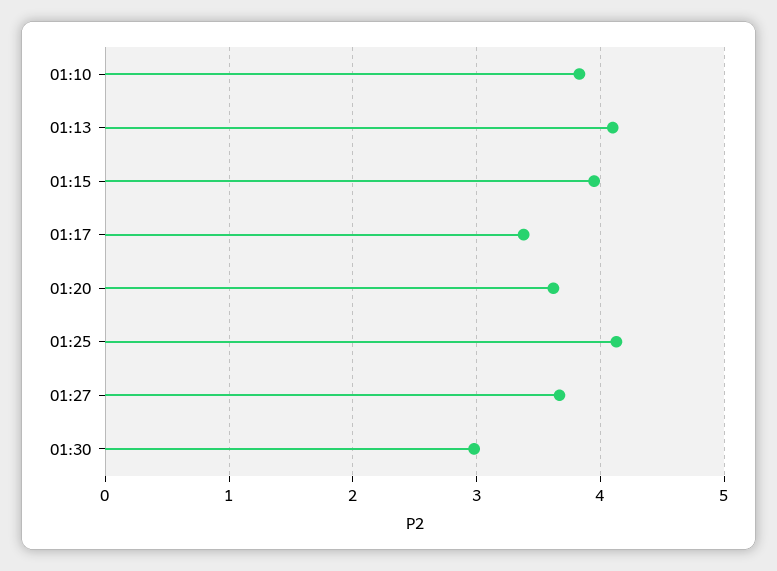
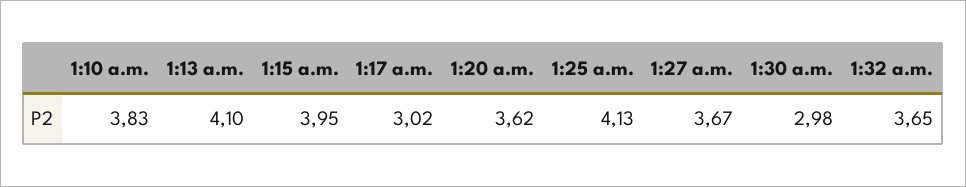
01:17: 3.4 -> 3.02
1:32 a.m.: none -> 3.65

